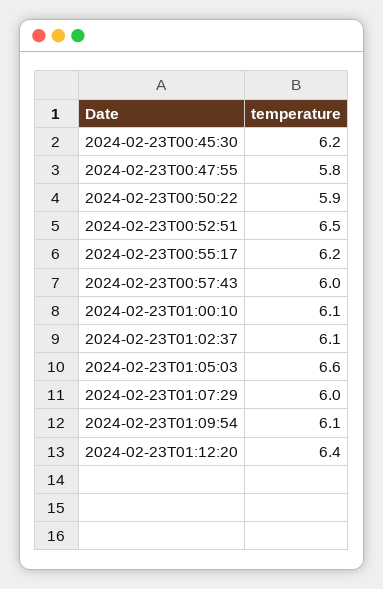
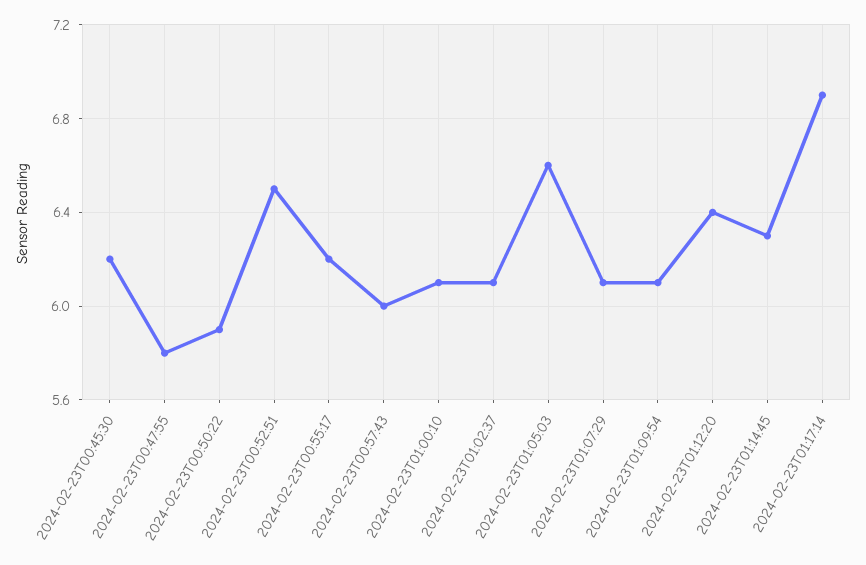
2024-02-23T01:07:29: 6 -> 6.1
2024-02-23T01:14:45: none -> 6.3
2024-02-23T01:17:14: none -> 6.9

